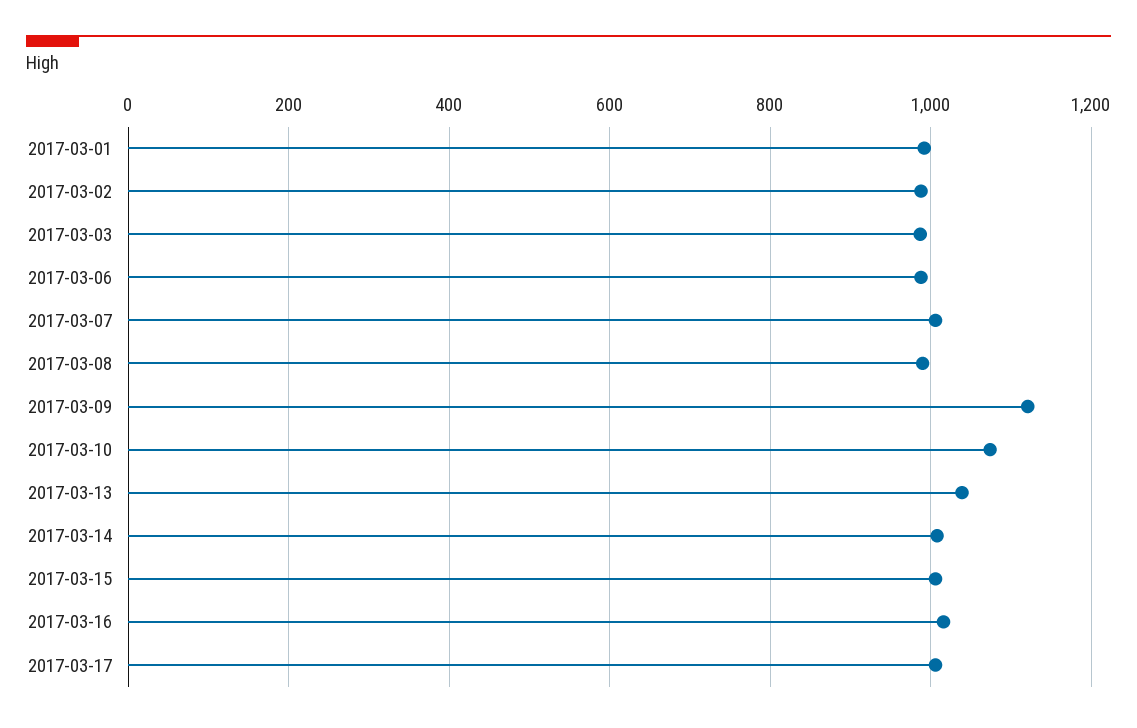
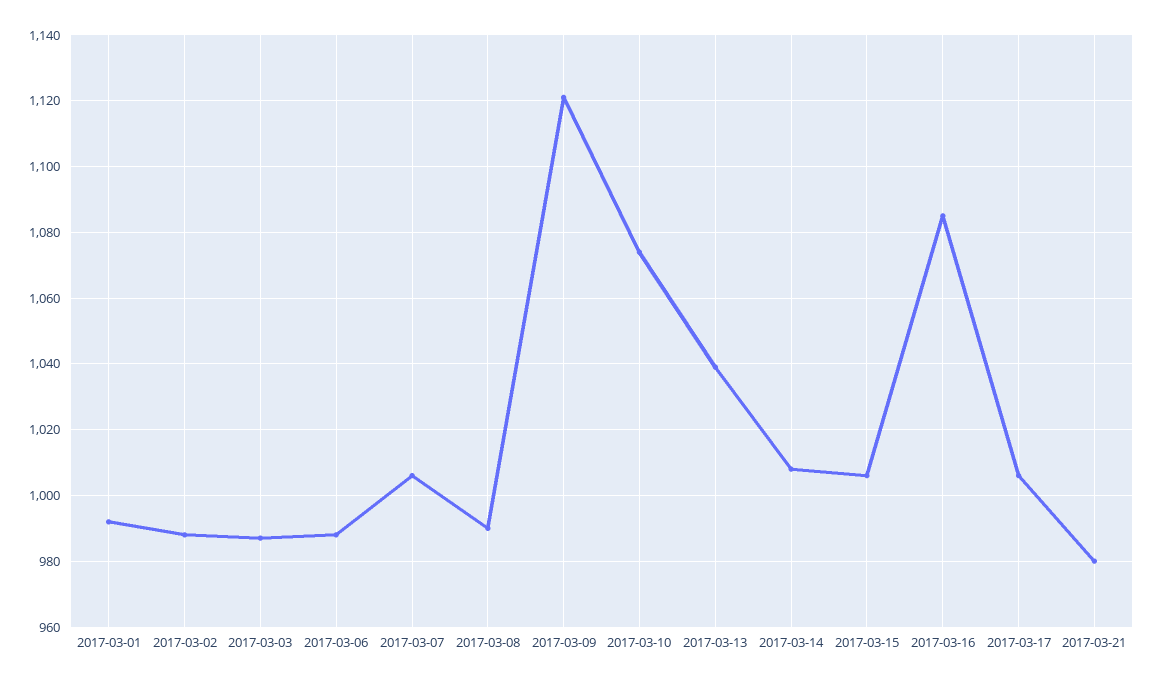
2017-03-16: 1020 -> 1085
2017-03-21: none -> 980

